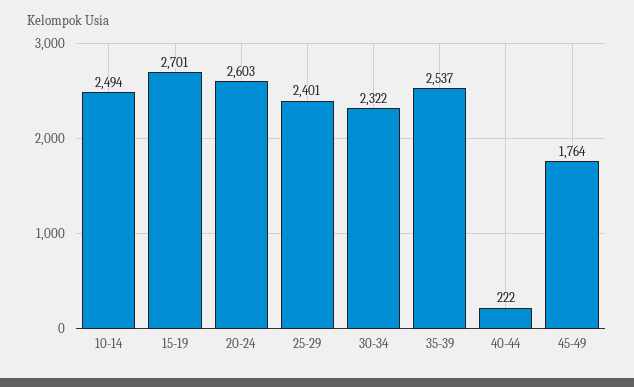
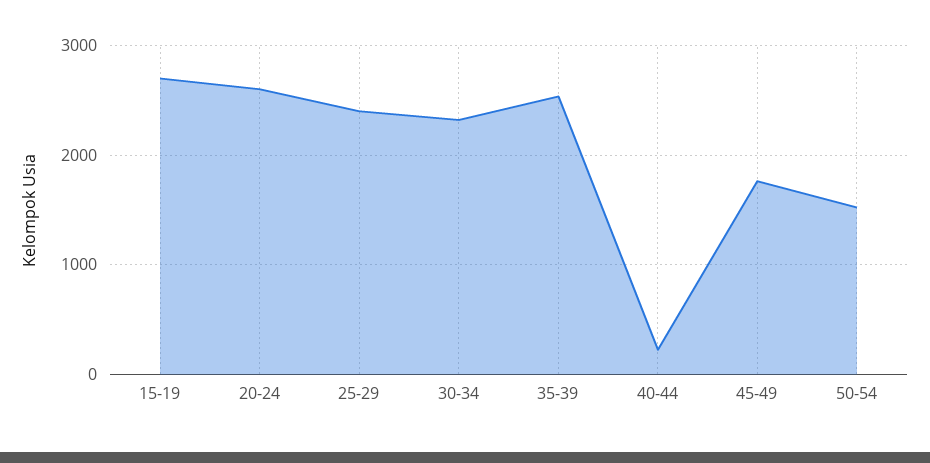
10-14: 2494 -> none
50-54: none -> 1500

